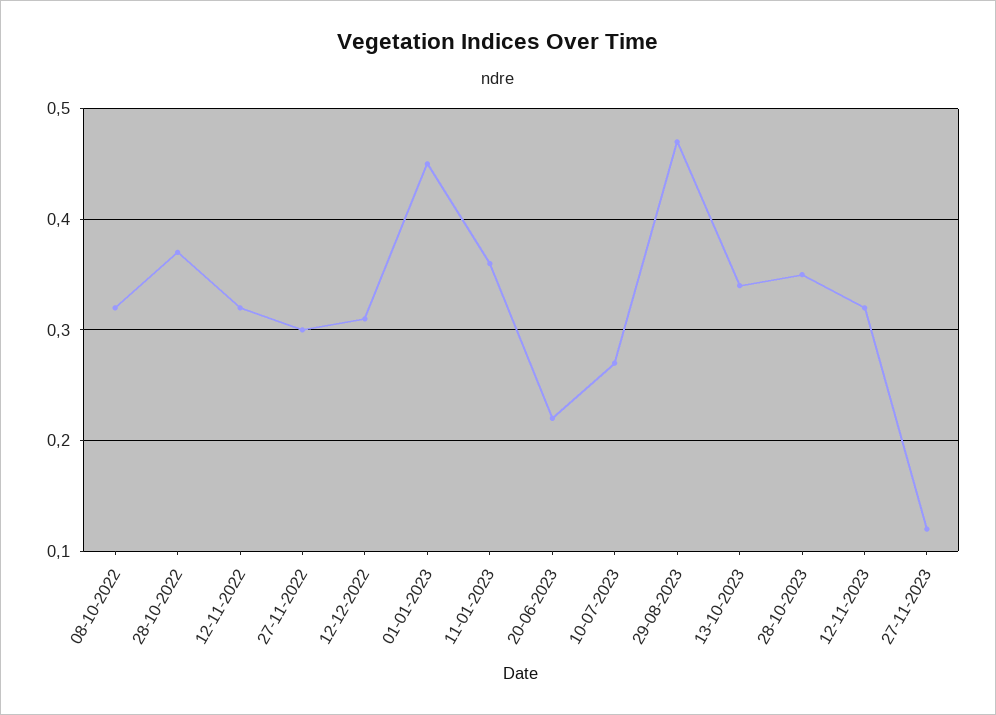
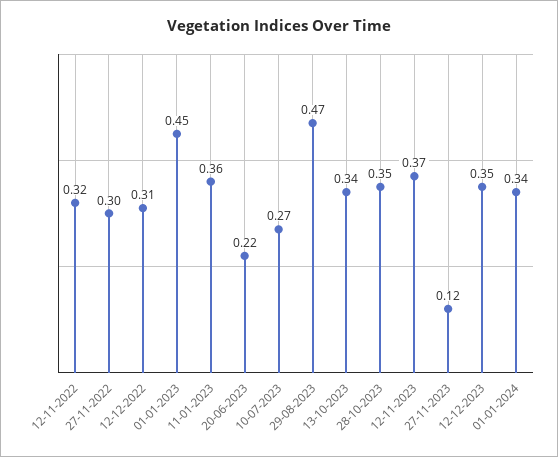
08-10-2022: 0.32 -> none
28-10-2022: 0.37 -> none
12-11-2023: 0.32 -> 0.37
12-12-2023: none -> 0.35
01-01-2024: none -> 0.34

